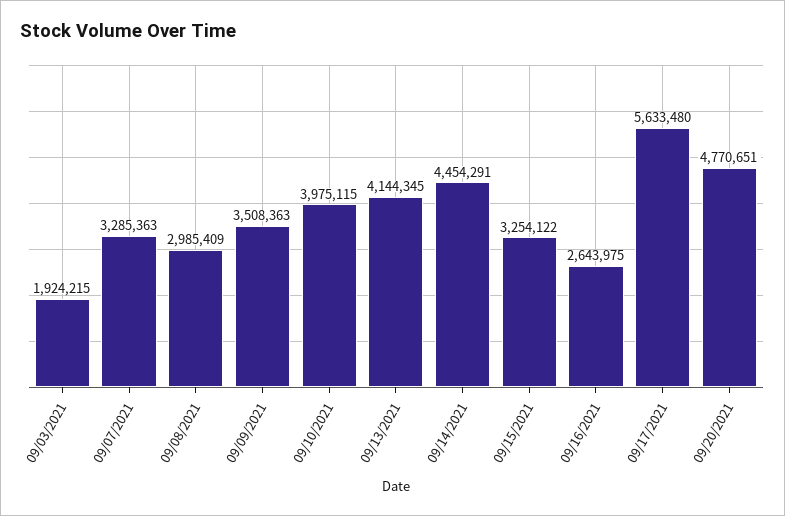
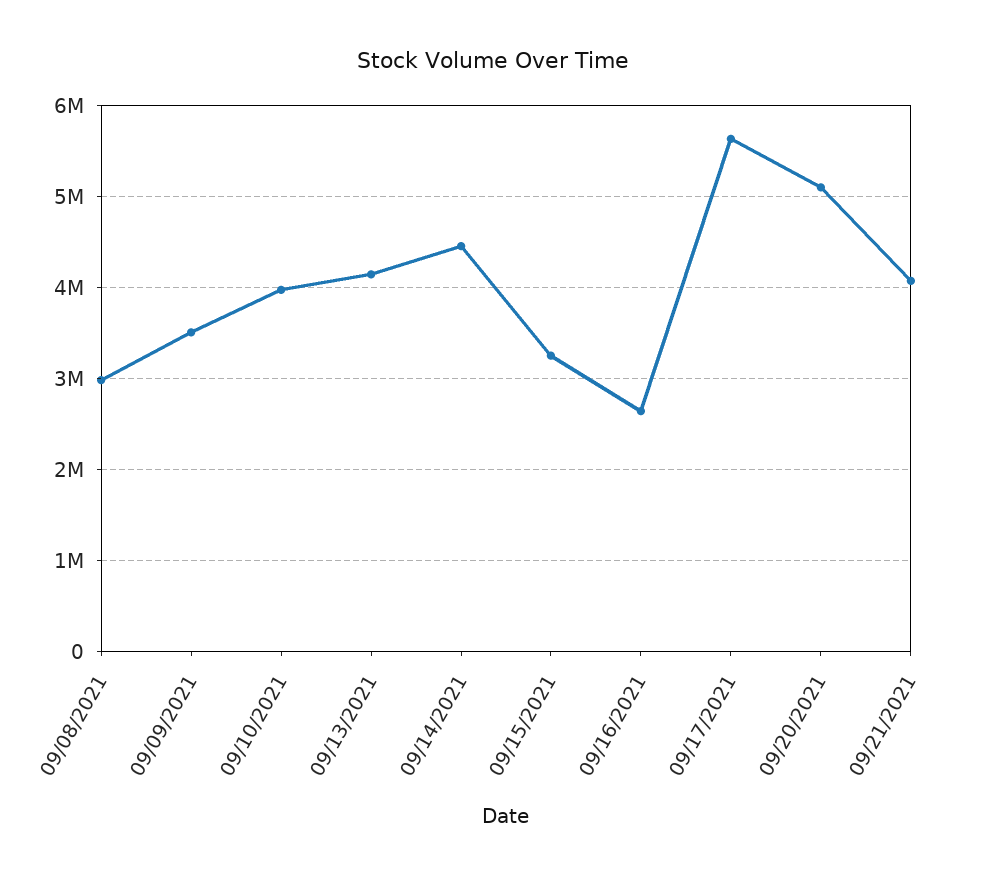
09/03/2021: 1924215 -> none
09/07/2021: 3285363 -> none
09/20/2021: 4770651 -> 5100000
09/21/2021: none -> 4100000

